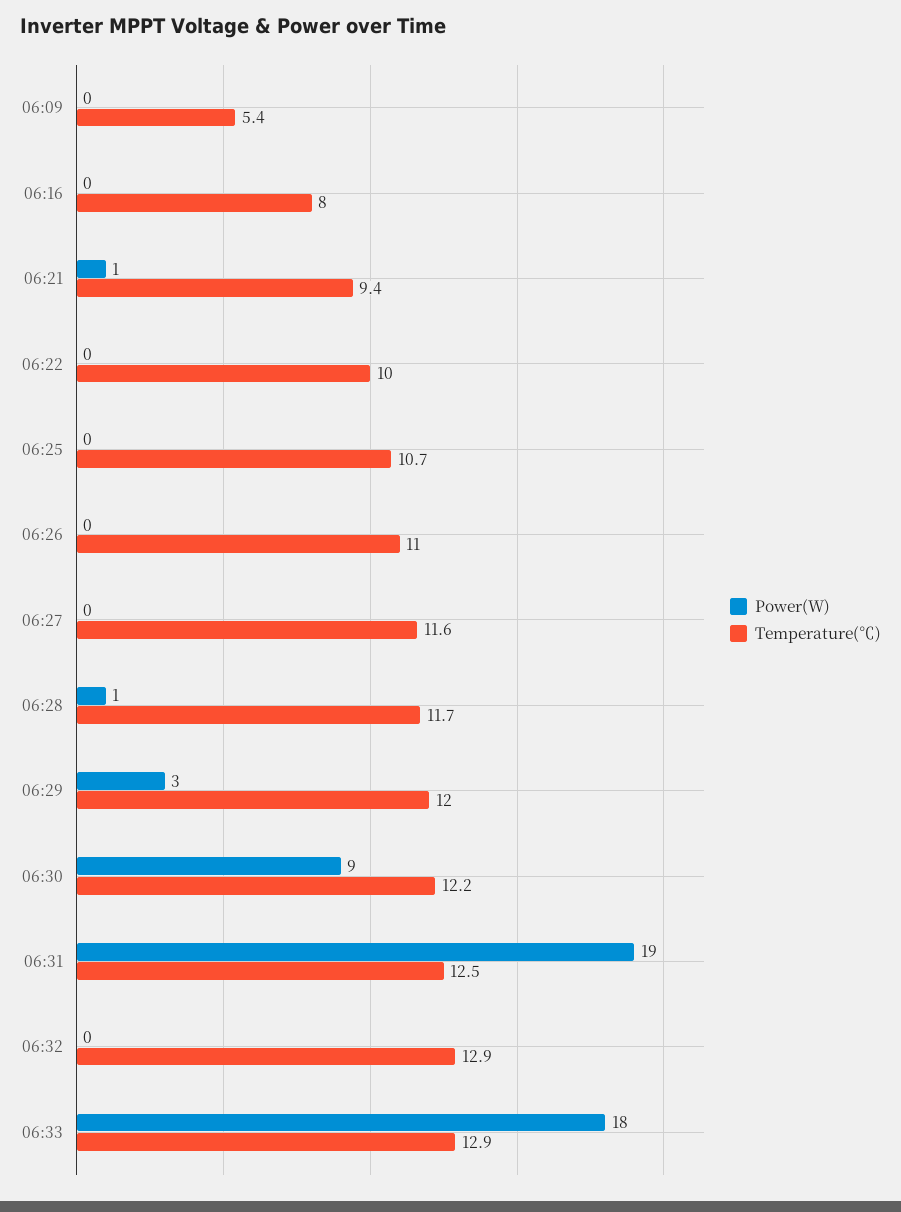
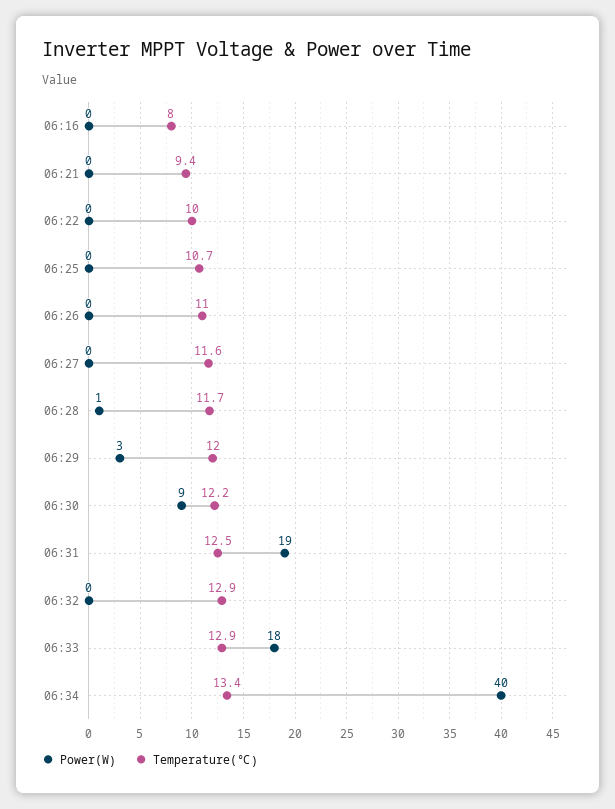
Power(W), 06:09: 0 -> none
Temperature(℃), 06:09: 5.4 -> none
Power(W), 06:21: 1 -> 0
Power(W), 06:34: none -> 40
Temperature(℃), 06:34: none -> 13.4

